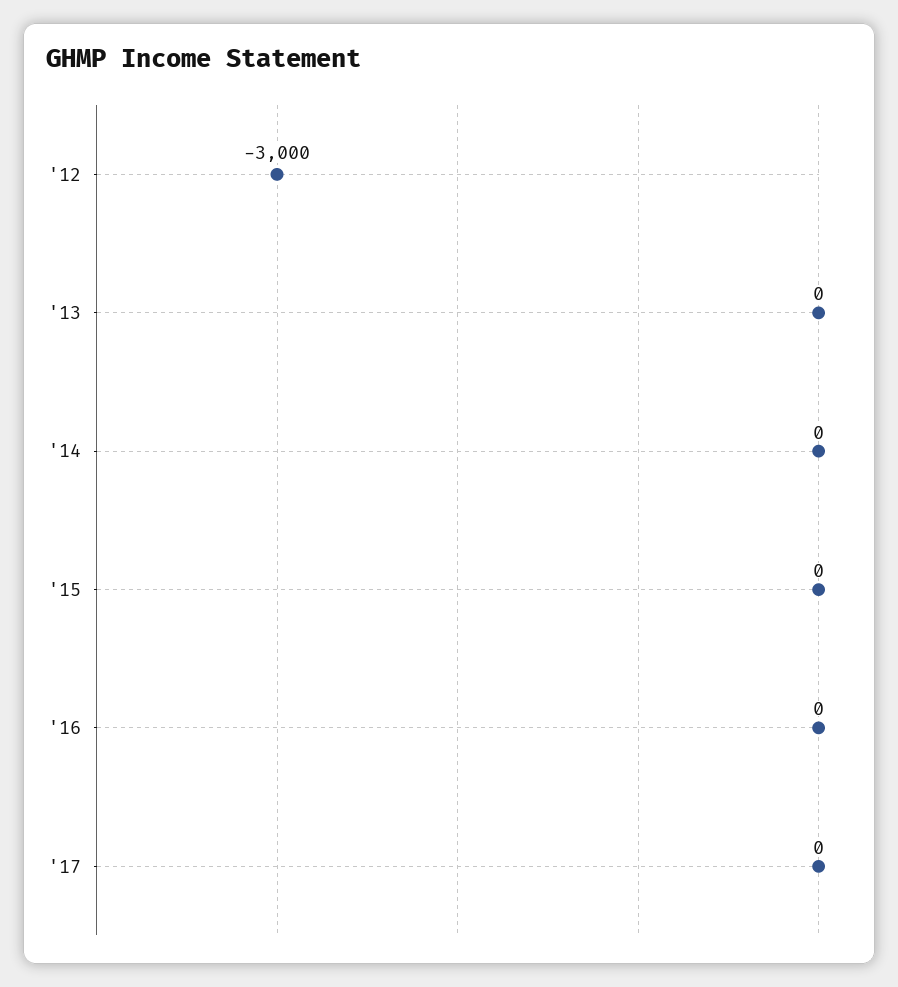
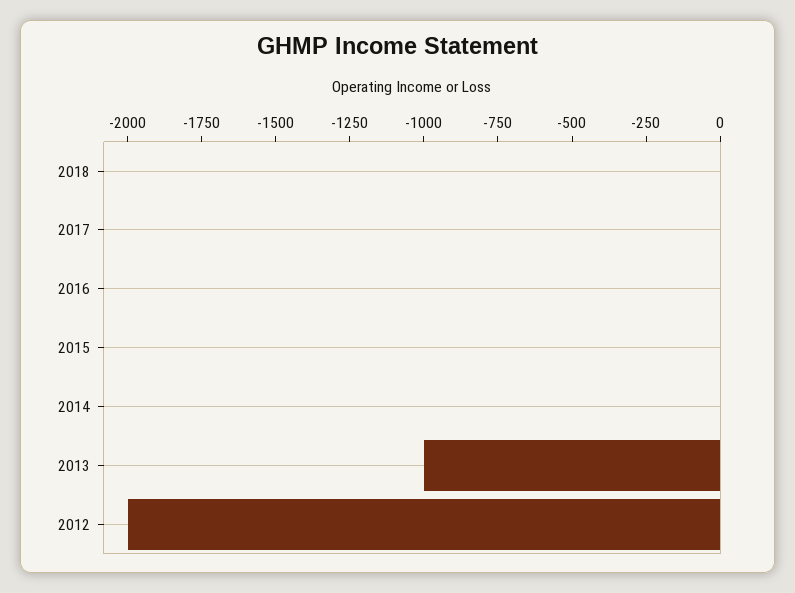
'12: -3000 -> -2000
'13: 0 -> -1000
2018: none -> 0

